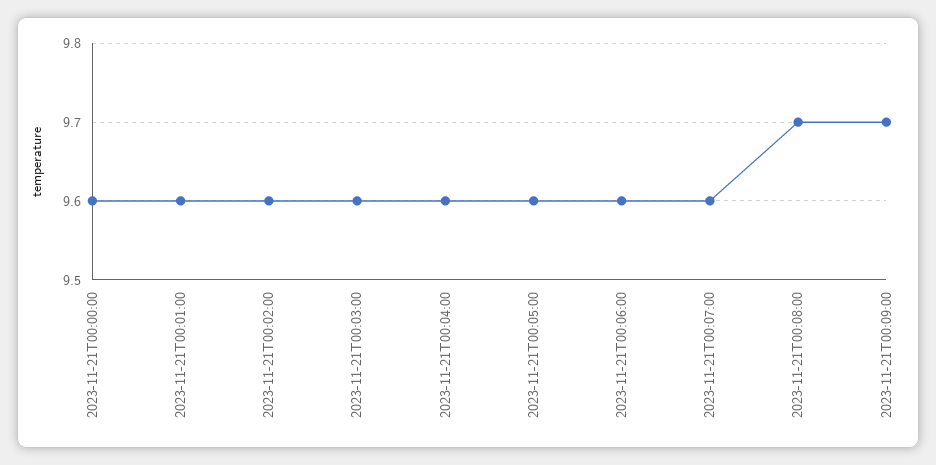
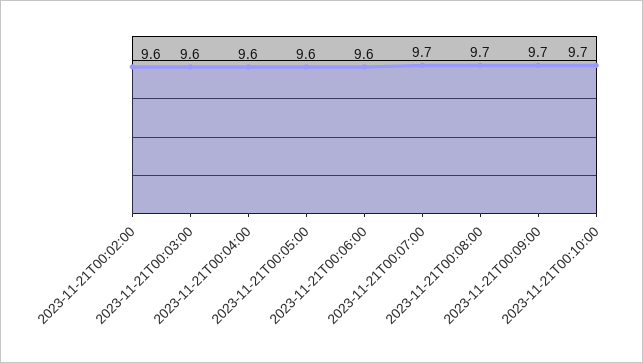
2023-11-21T00:00:00: 9.6 -> none
2023-11-21T00:01:00: 9.6 -> none
2023-11-21T00:07:00: 9.6 -> 9.7
2023-11-21T00:10:00: none -> 9.7

